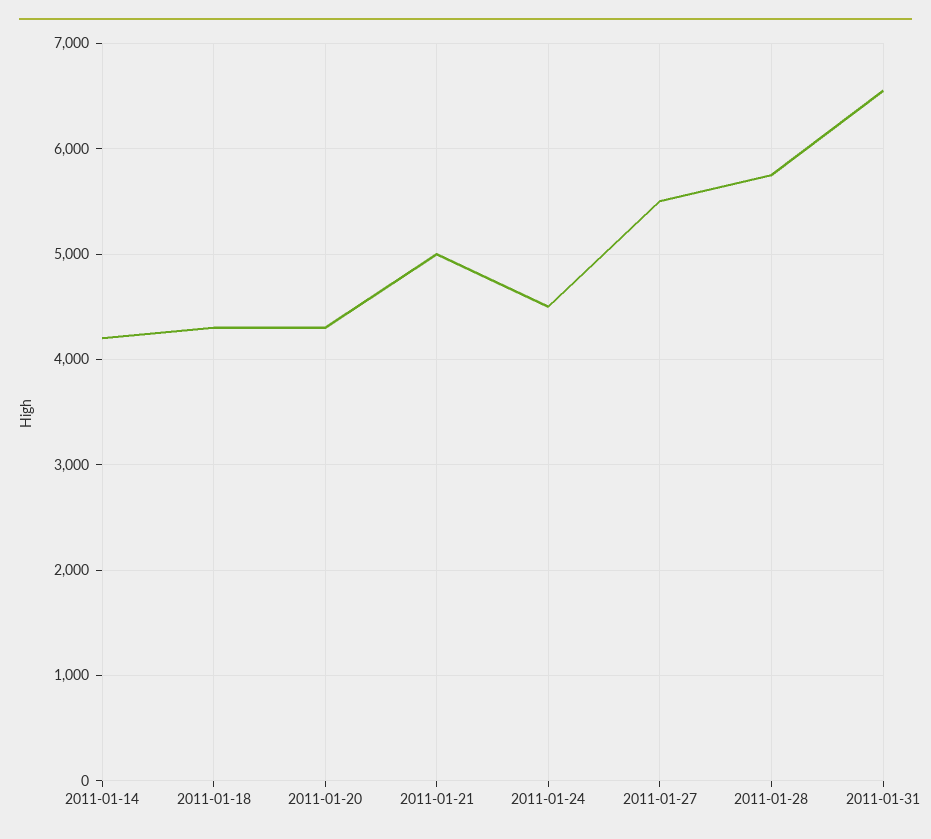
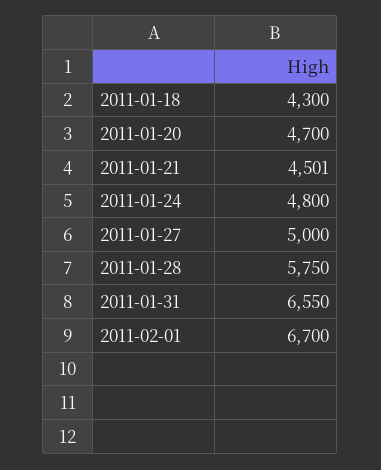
2011-01-14: 4200 -> none
2011-01-20: 4300 -> 4700
2011-01-21: 5000 -> 4501
2011-01-24: 4500 -> 4800
2011-01-27: 5500 -> 5000
2011-02-01: none -> 6700

